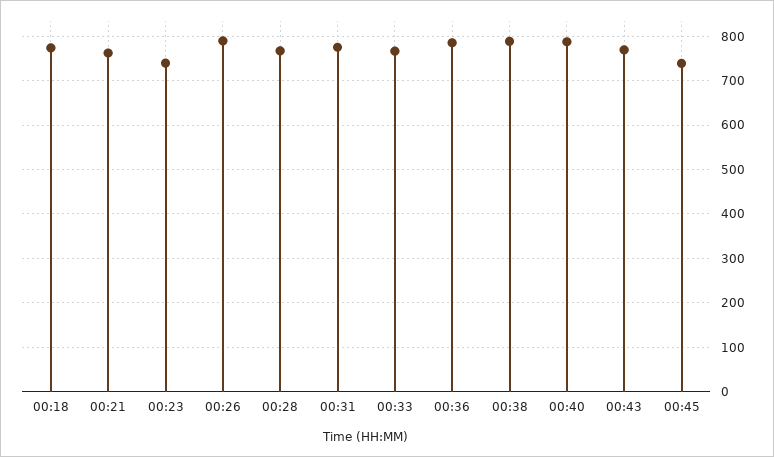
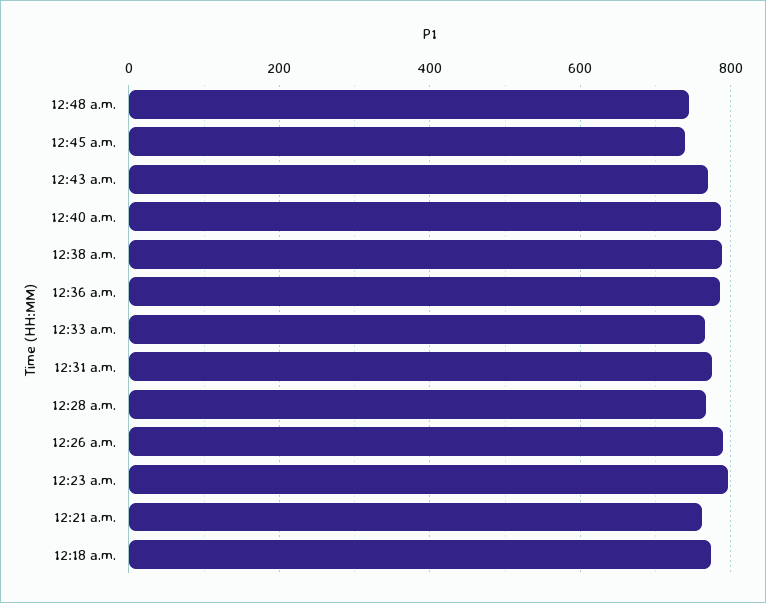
00:23: 740 -> 800
12:48 a.m.: none -> 740

